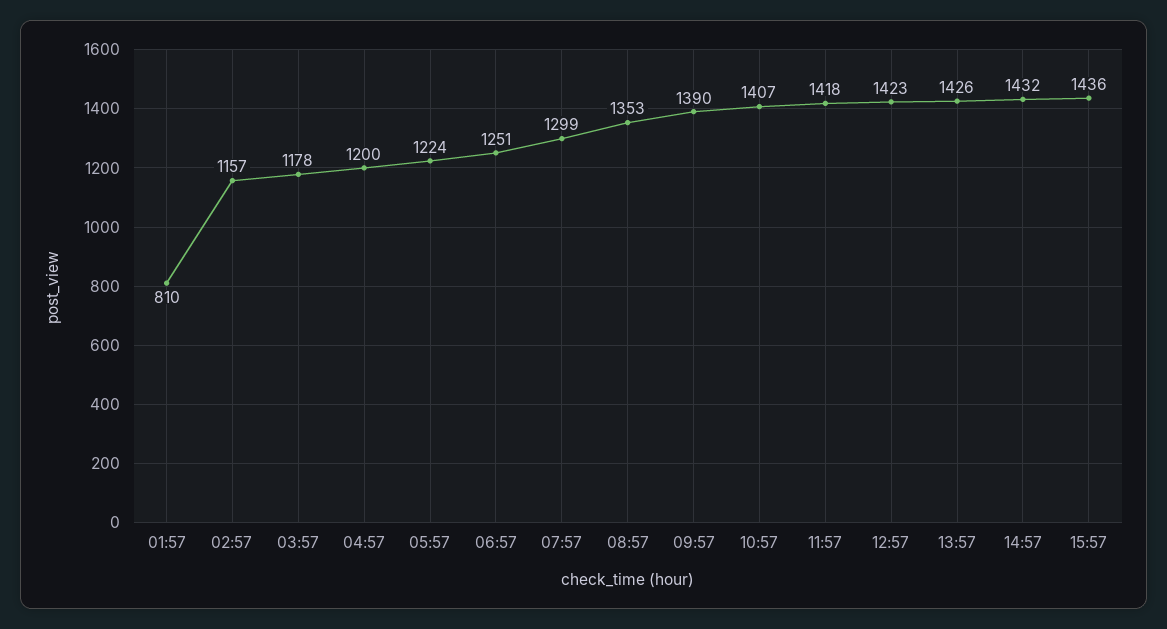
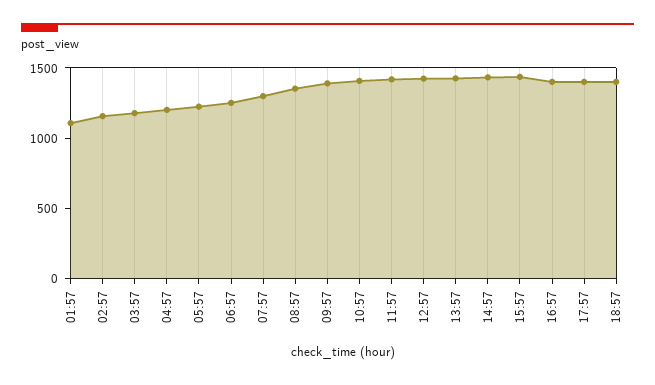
01:57: 810 -> 1100
16:57: none -> 1400
17:57: none -> 1400
18:57: none -> 1400

